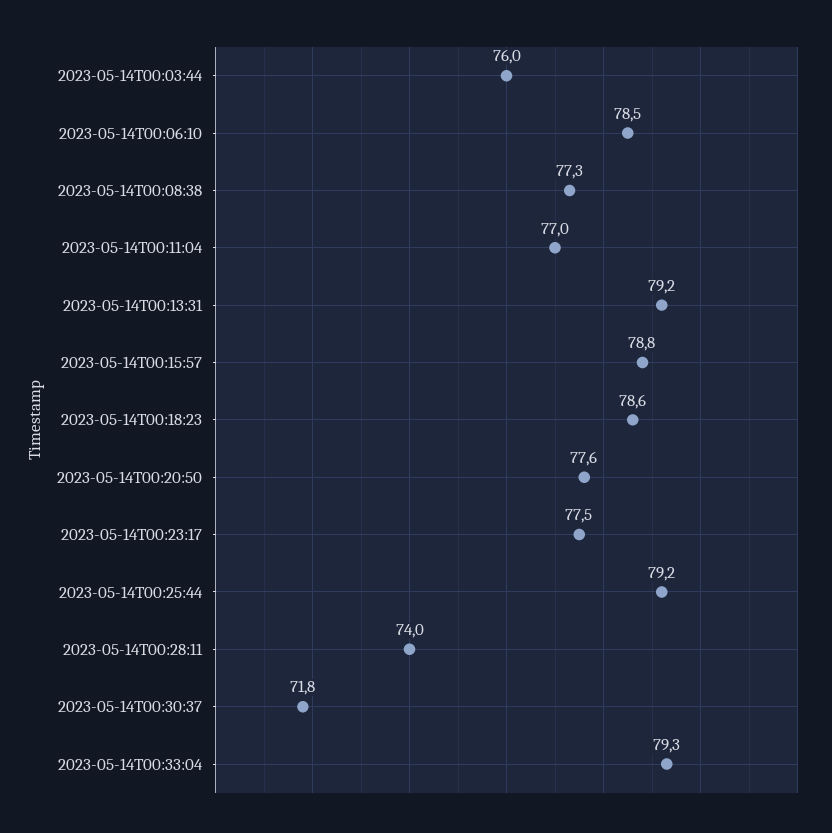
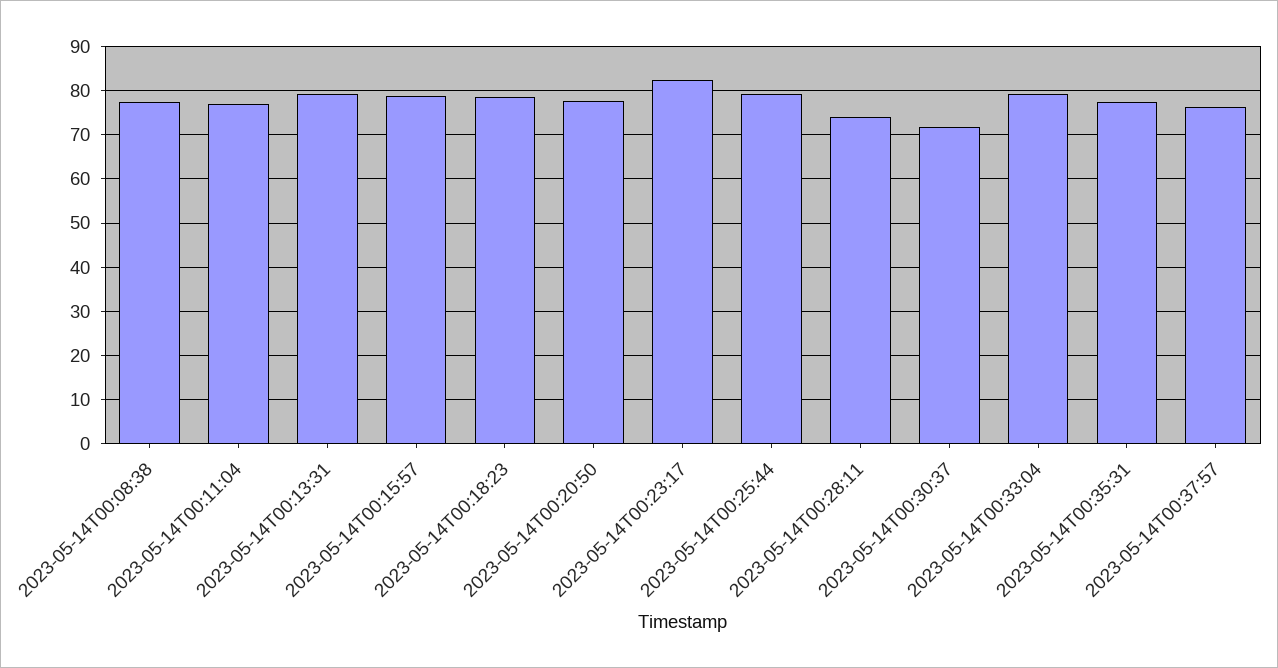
2023-05-14T00:03:44: 76 -> none
2023-05-14T00:06:10: 78.5 -> none
2023-05-14T00:23:17: 77.5 -> 82
2023-05-14T00:35:31: none -> 78
2023-05-14T00:37:57: none -> 76

